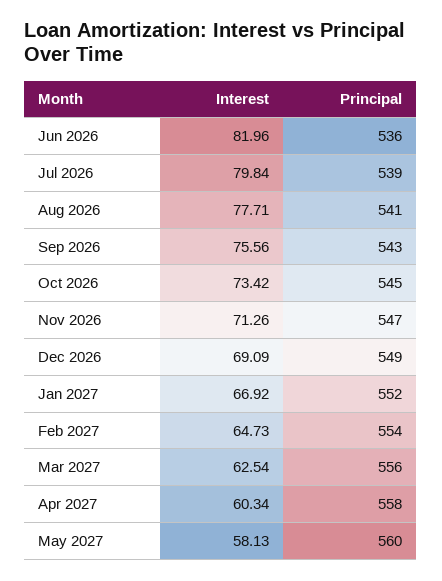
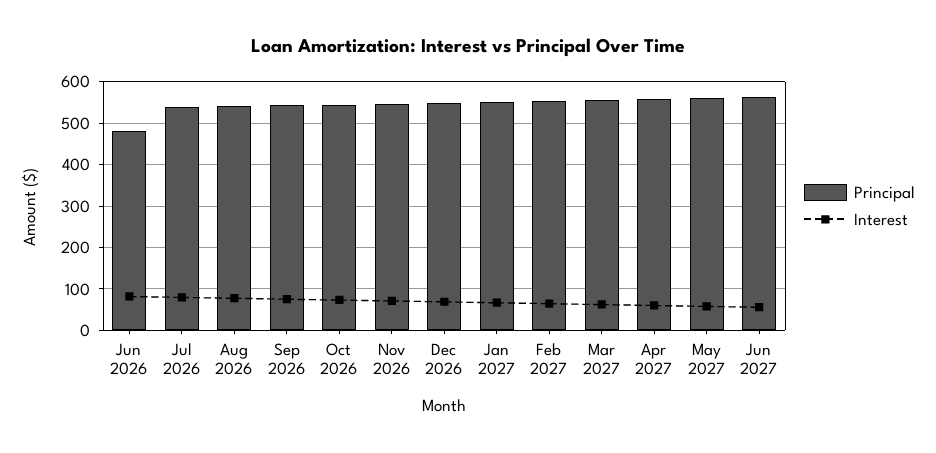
Principal, Jun 2026: 536 -> 480
Principal, Jun 2027: none -> 560
Interest, Jun 2027: none -> 60

